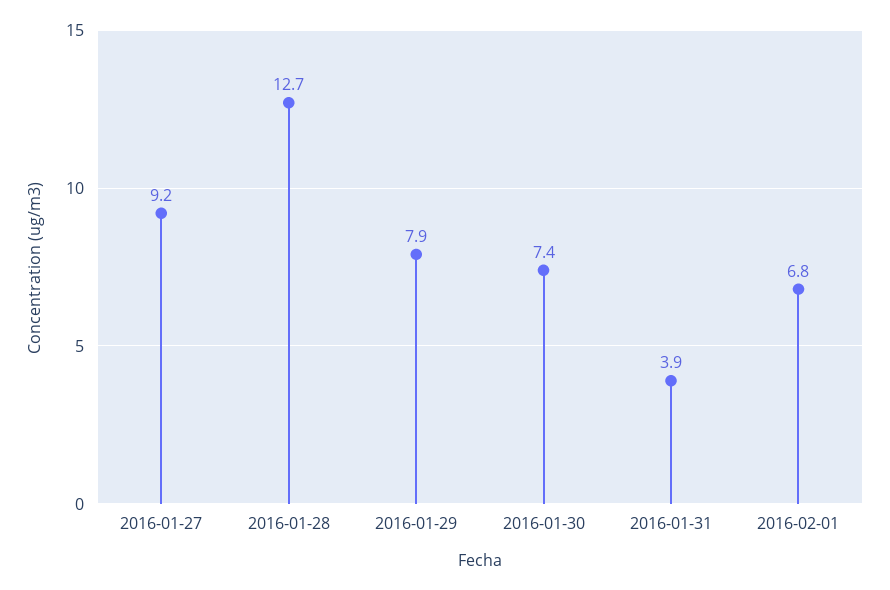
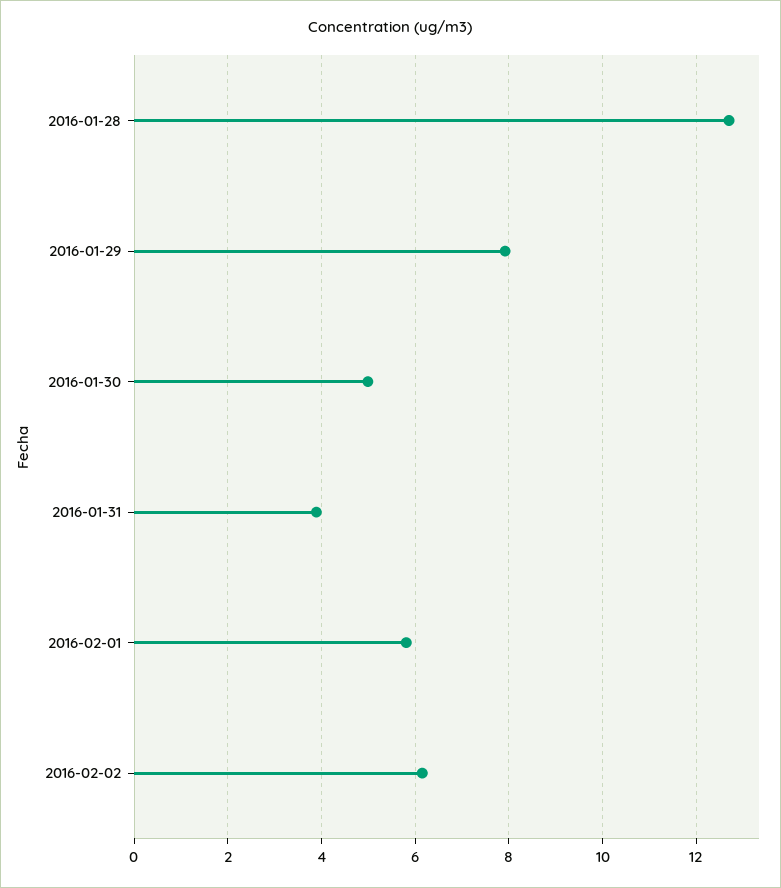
2016-01-27: 9.2 -> none
2016-01-30: 7.4 -> 5
2016-02-01: 6.8 -> 5.8
2016-02-02: none -> 6.2

